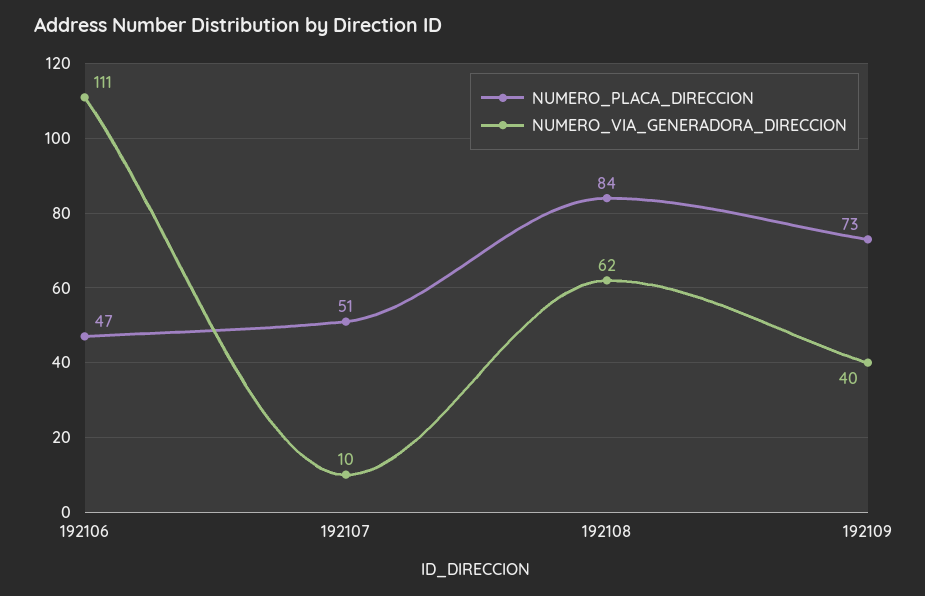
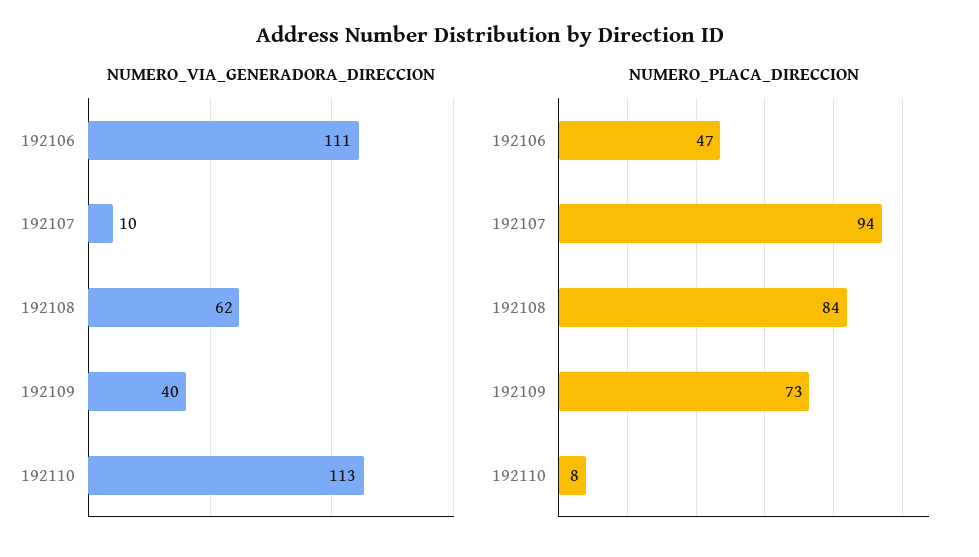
NUMERO_PLACA_DIRECCION, 192107: 51 -> 94
NUMERO_VIA_GENERADORA_DIRECCION, 192110: none -> 113
NUMERO_PLACA_DIRECCION, 192110: none -> 8

